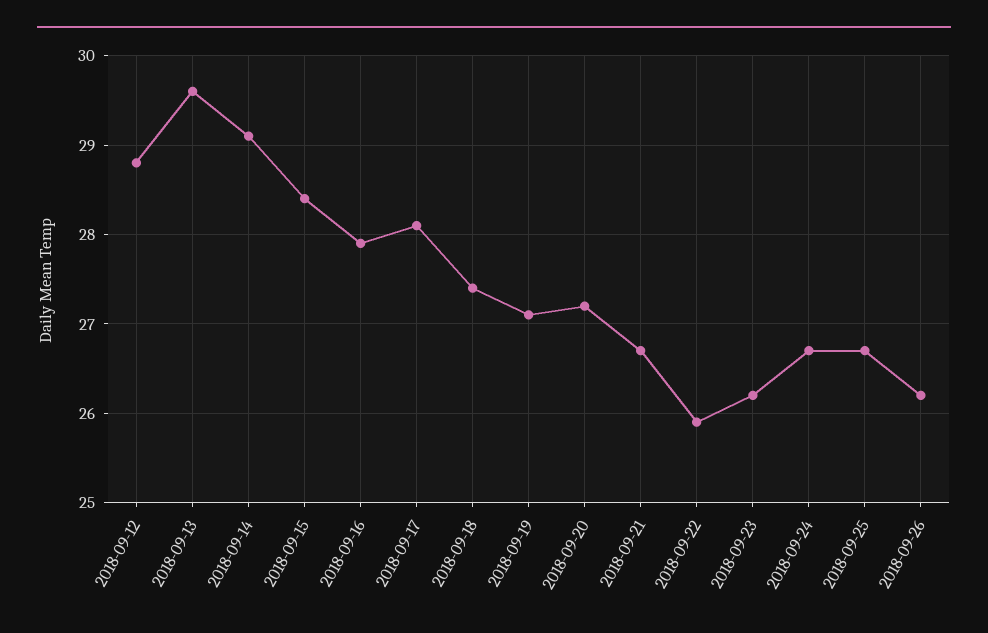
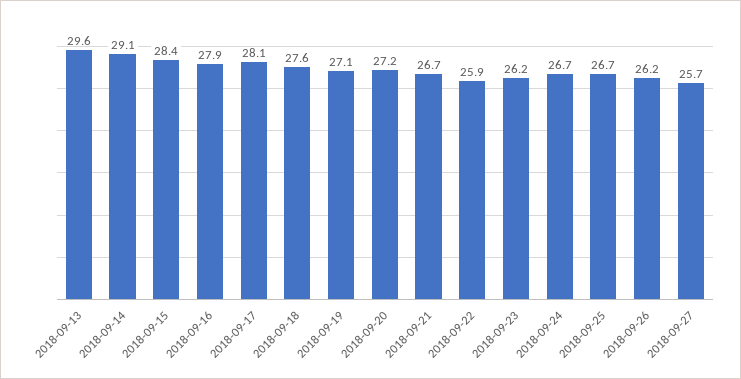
2018-09-12: 28.8 -> none
2018-09-18: 27.4 -> 27.6
2018-09-27: none -> 25.7

